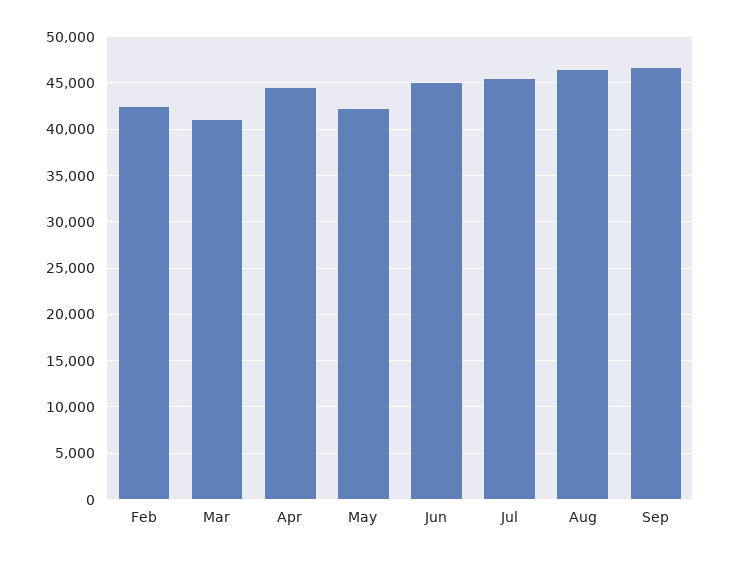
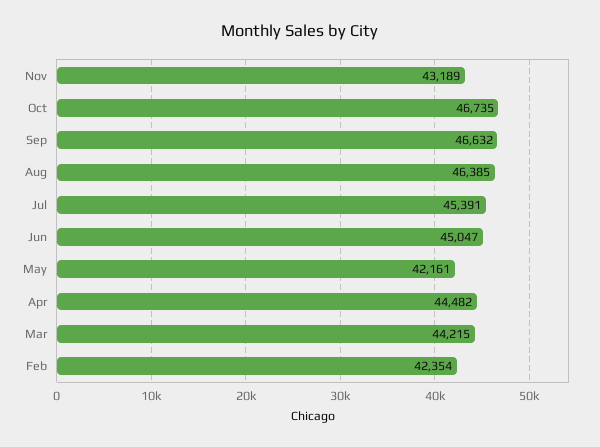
Mar: 41000 -> 44215
Nov: none -> 43189
Oct: none -> 46735

